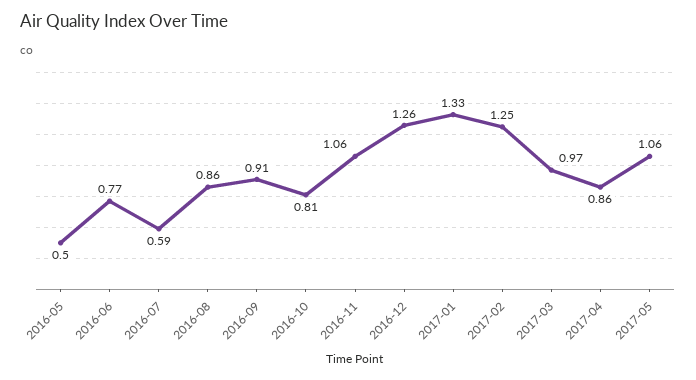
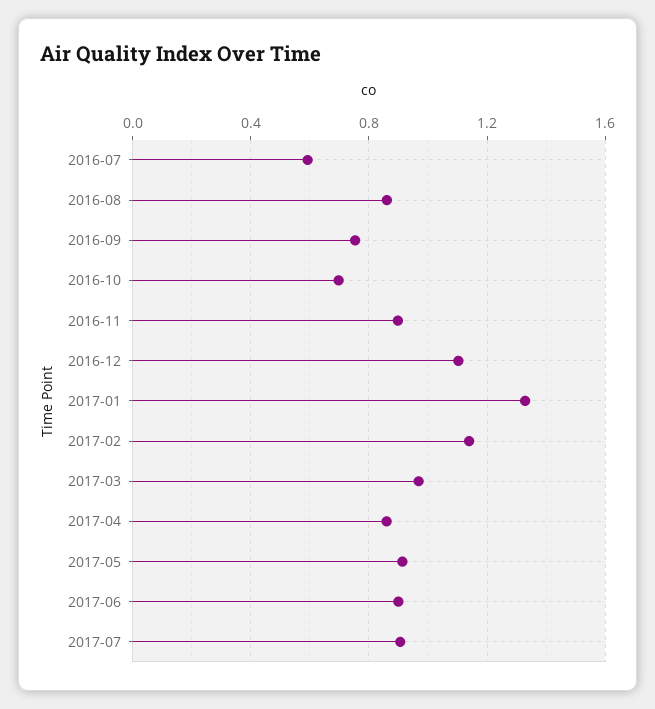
2016-05: 0.5 -> none
2016-06: 0.77 -> none
2016-09: 0.91 -> 0.75
2016-10: 0.81 -> 0.7
2016-11: 1.06 -> 0.9
2016-12: 1.26 -> 1.1
2017-02: 1.25 -> 1.15
2017-05: 1.06 -> 0.9
2017-06: none -> 0.9
2017-07: none -> 0.9

